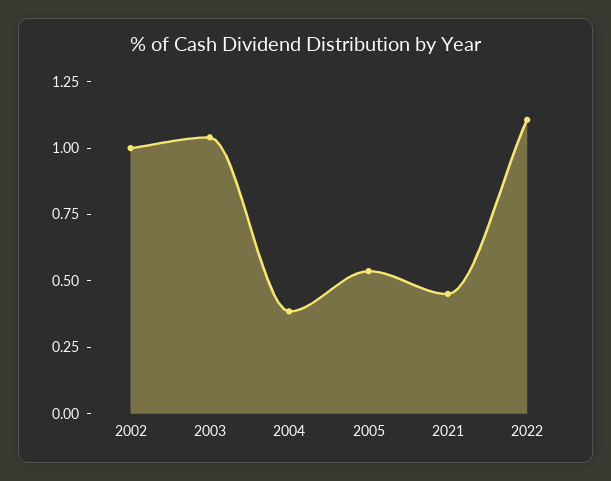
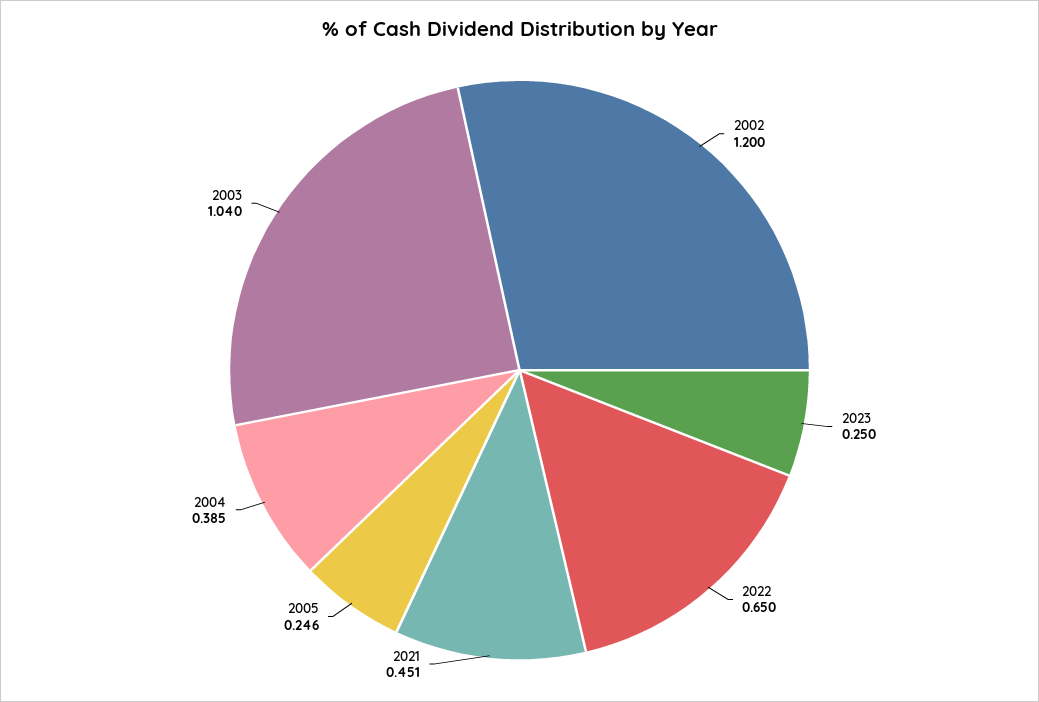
2002: 1 -> 1.2
2005: 0.55 -> 0.246
2022: 1.1 -> 0.65
2023: none -> 0.25

